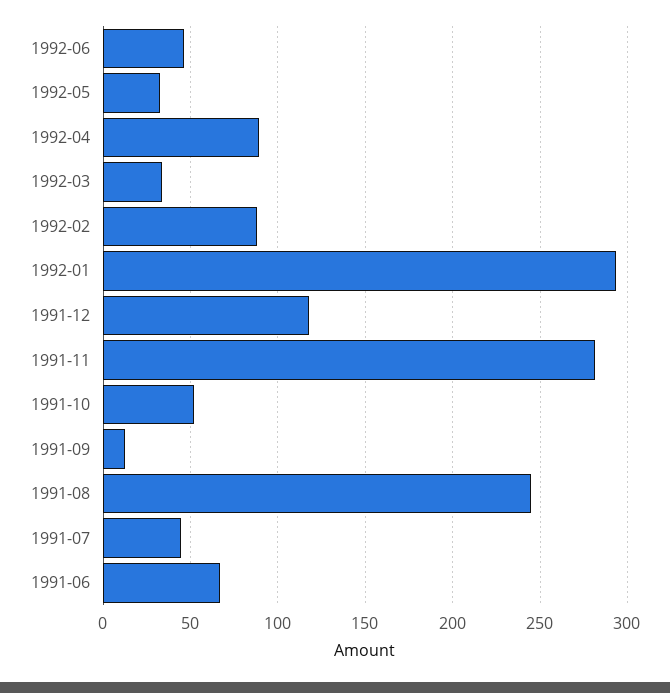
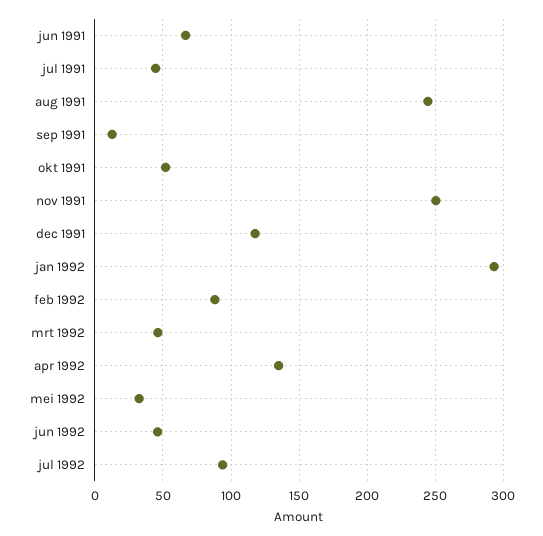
1992-04: 90 -> 135
1992-03: 35 -> 45
1991-11: 280 -> 250
jul 1992: none -> 95

